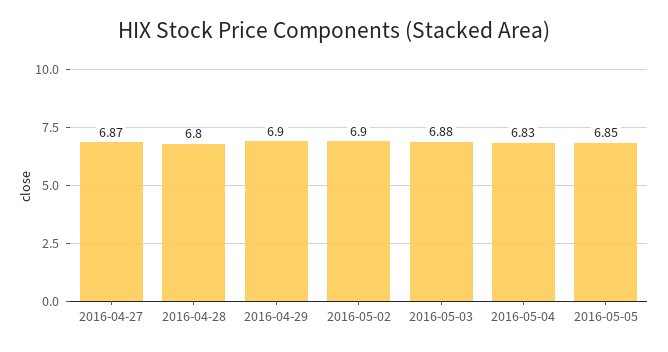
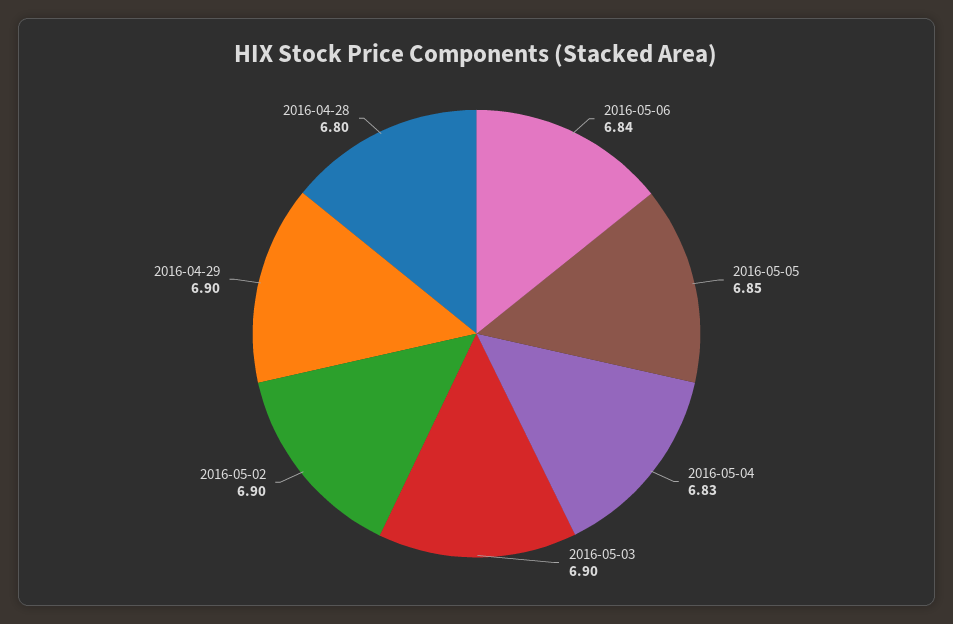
2016-04-27: 6.87 -> none
2016-05-03: 6.88 -> 6.9
2016-05-06: none -> 6.84

